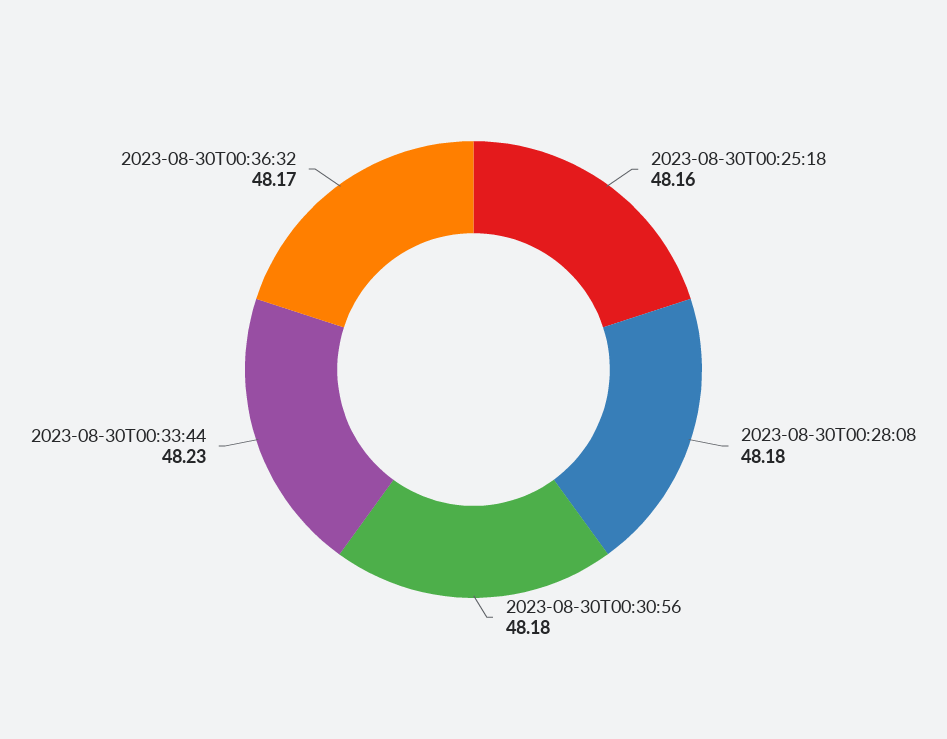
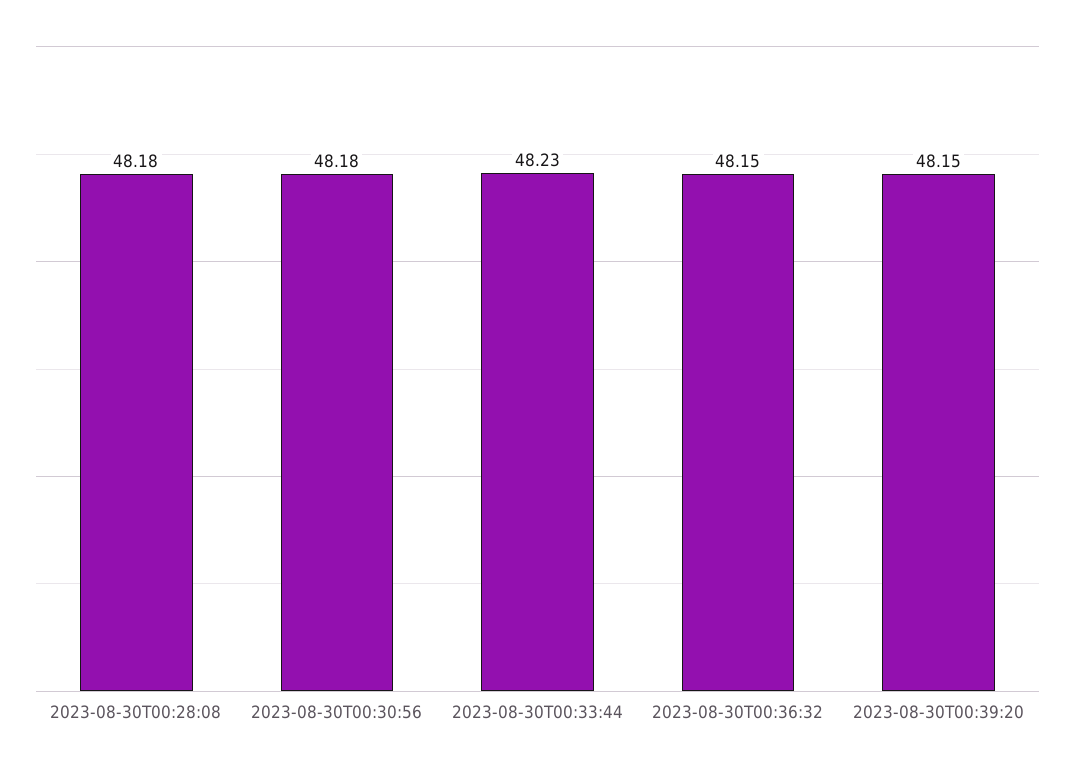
2023-08-30T00:25:18: 48.16 -> none
2023-08-30T00:36:32: 48.17 -> 48.15
2023-08-30T00:39:20: none -> 48.15

